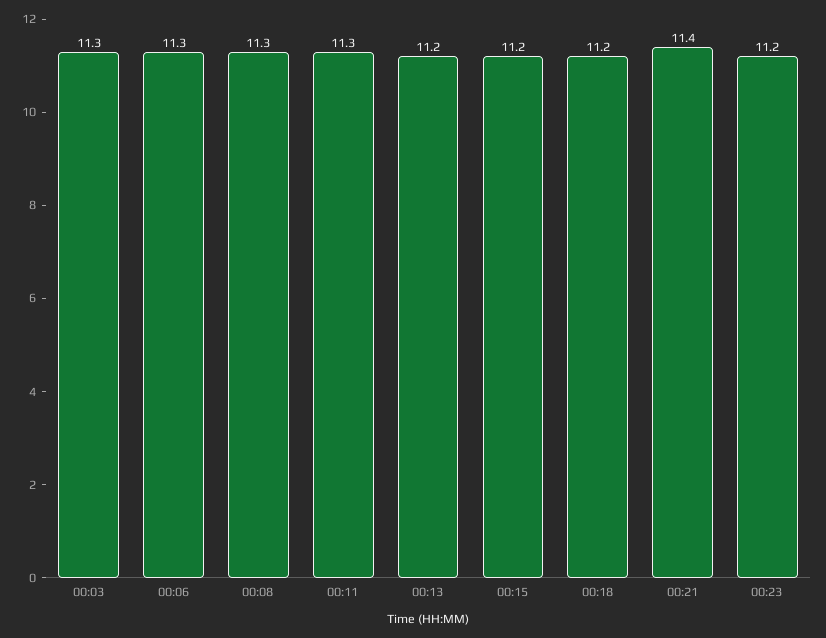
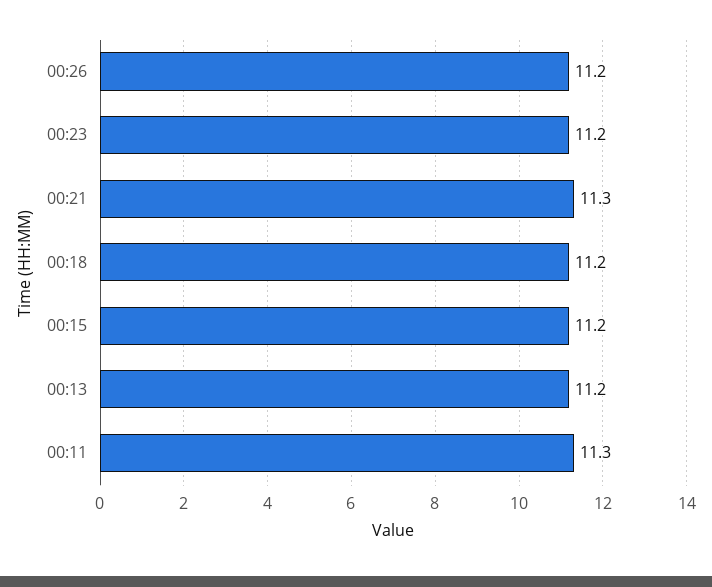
00:03: 11.3 -> none
00:06: 11.3 -> none
00:08: 11.3 -> none
00:21: 11.4 -> 11.3
00:26: none -> 11.2

